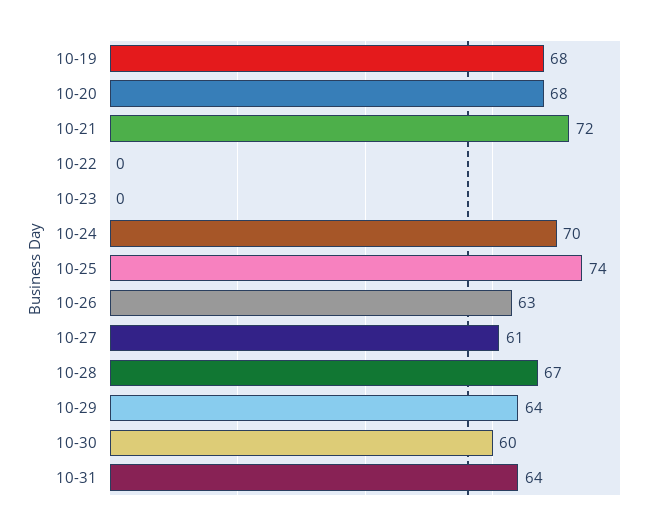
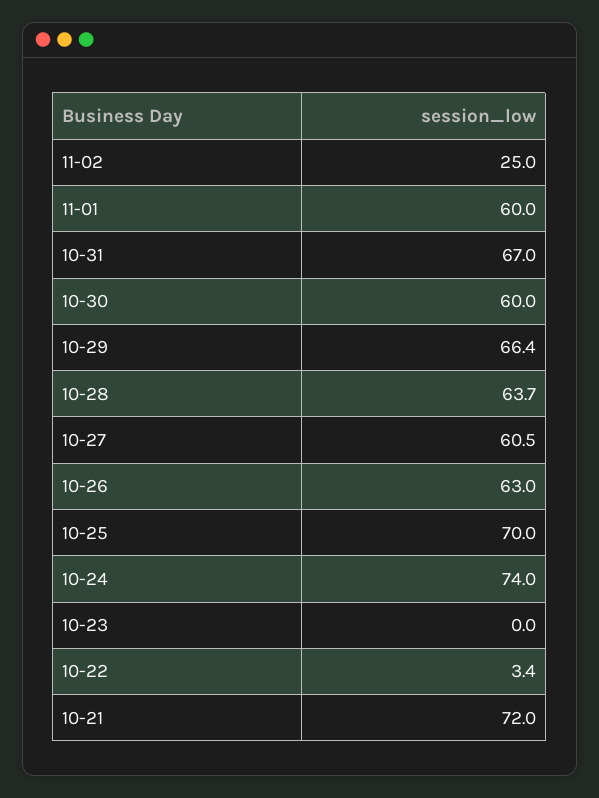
10-19: 68 -> none
10-20: 68 -> none
10-22: 0 -> 3.4
10-24: 70 -> 74
10-25: 74 -> 70
10-28: 67 -> 63.7
10-29: 64 -> 66.4
10-31: 64 -> 67
11-02: none -> 25
11-01: none -> 60

